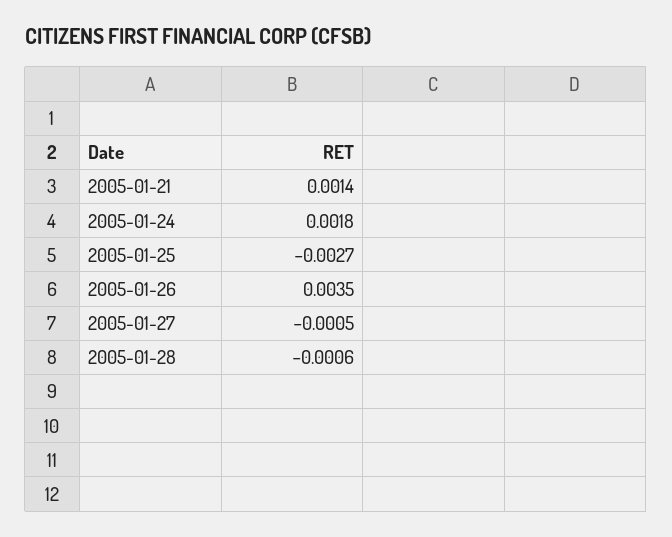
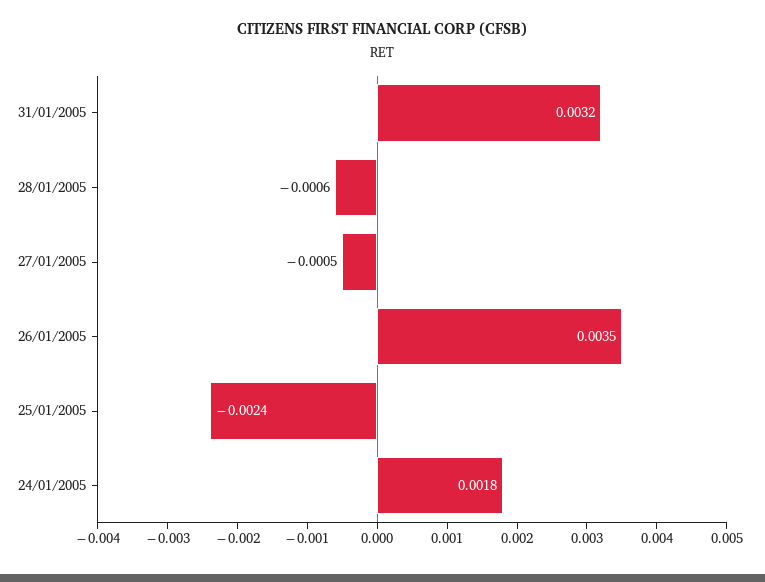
2005-01-21: 0.0014 -> none
2005-01-25: -0.0027 -> -0.0024
31/01/2005: none -> 0.0032

